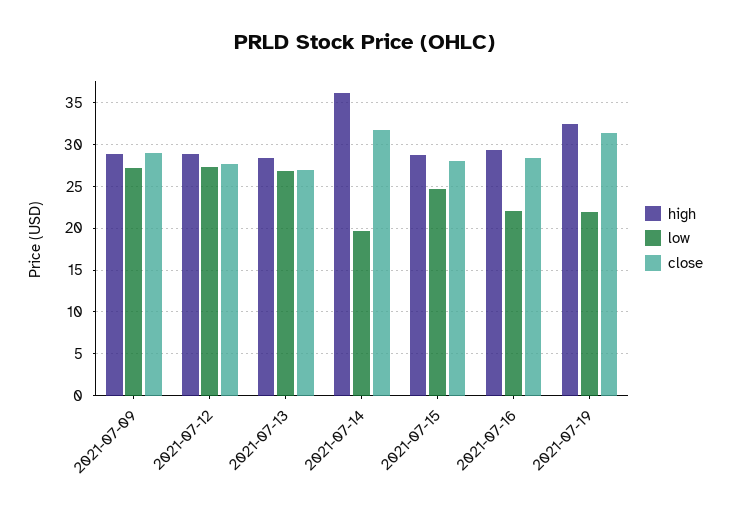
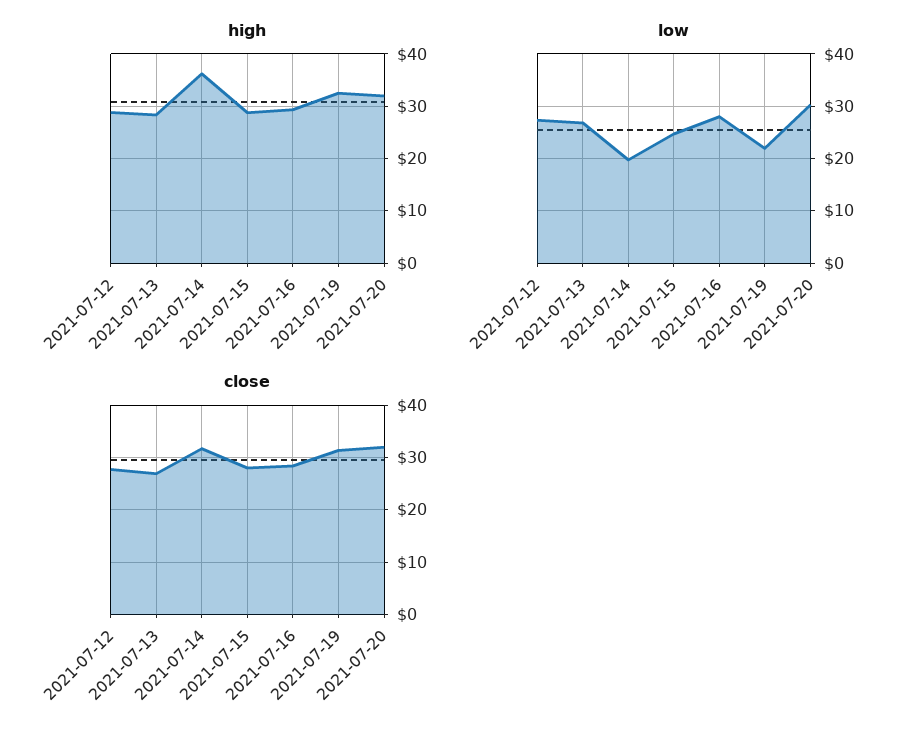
high, 2021-07-09: 29 -> none
low, 2021-07-09: 27 -> none
close, 2021-07-09: 29 -> none
low, 2021-07-16: 22 -> 28
high, 2021-07-20: none -> 32
low, 2021-07-20: none -> 30
close, 2021-07-20: none -> 32

